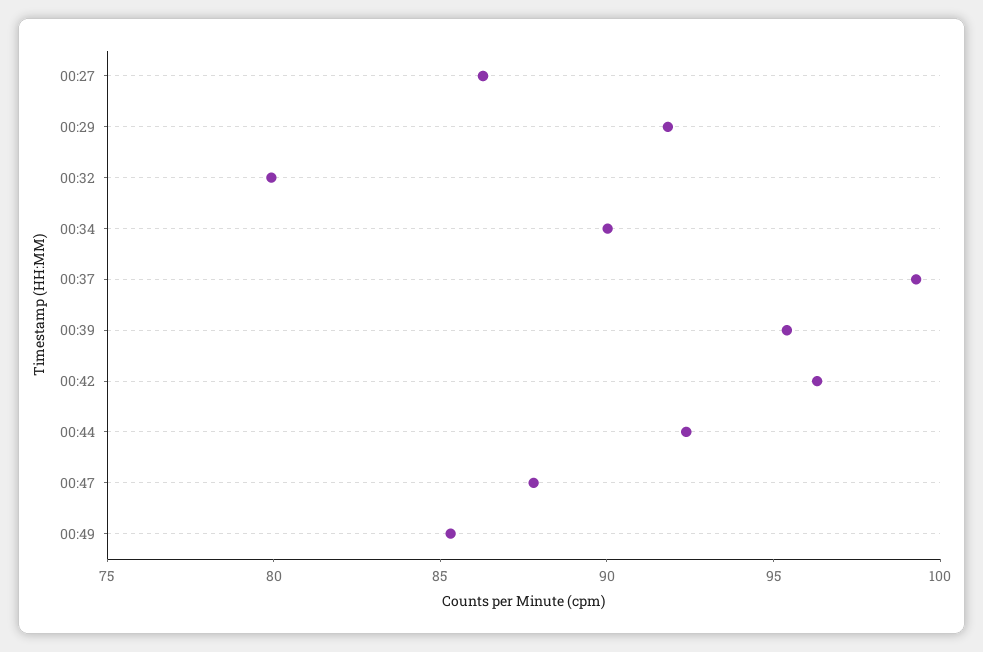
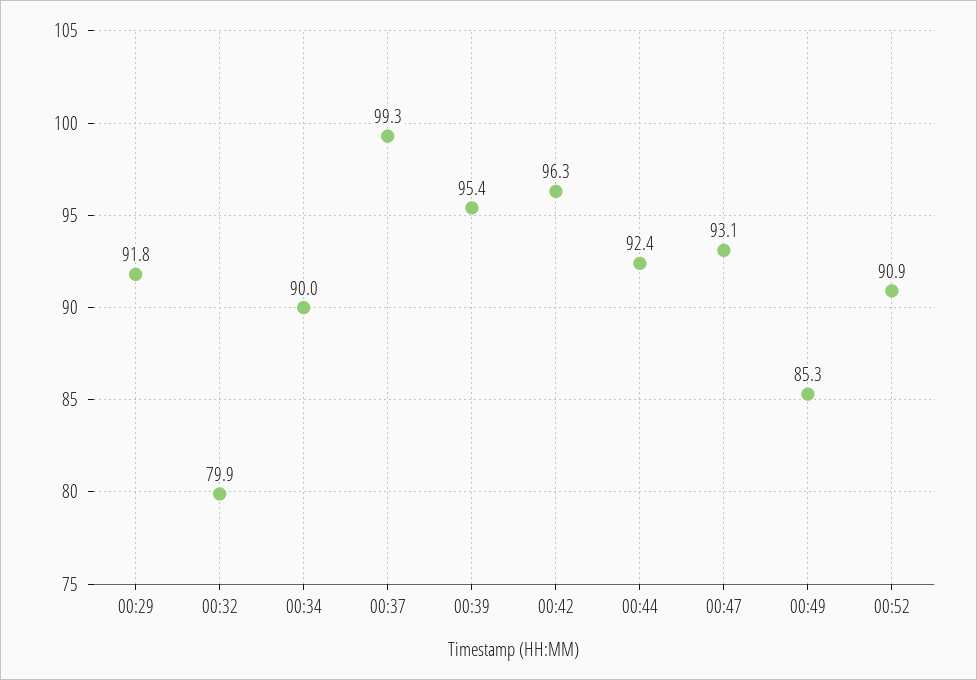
00:27: 86 -> none
00:47: 88 -> 93.1
00:52: none -> 90.9

